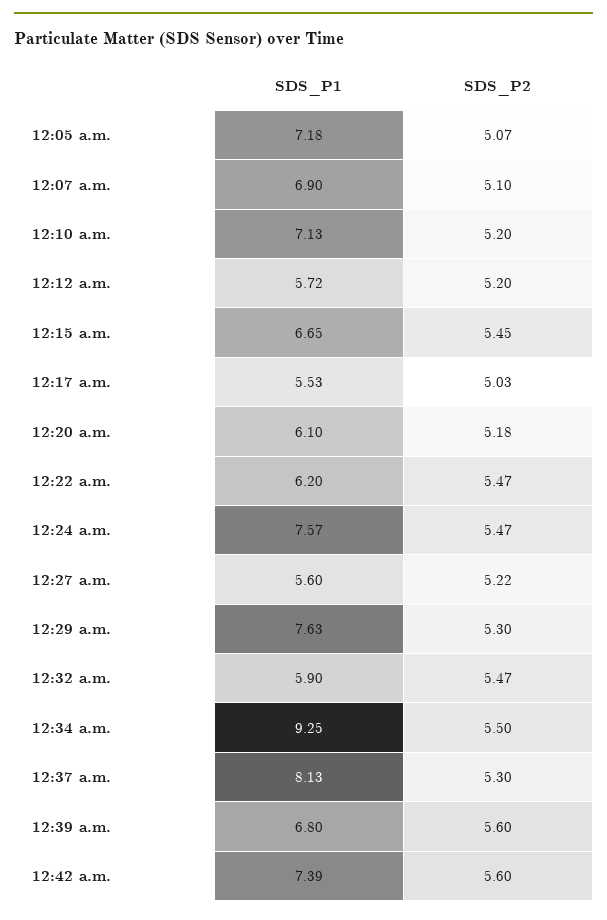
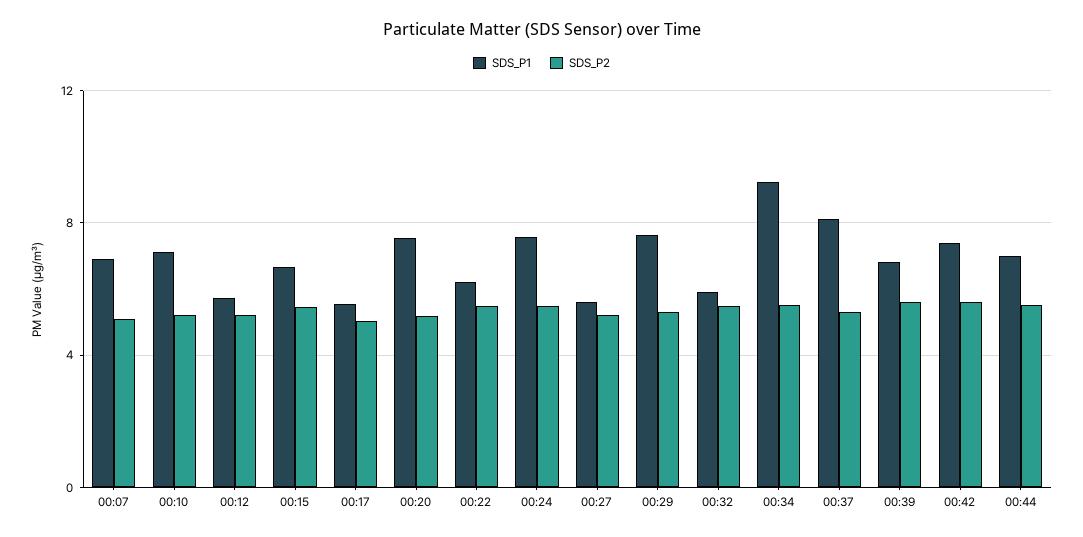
SDS_P1, 12:05 a.m.: 7.18 -> none
SDS_P2, 12:05 a.m.: 5.07 -> none
SDS_P1, 12:20 a.m.: 6.1 -> 7.5
SDS_P1, 00:44: none -> 7
SDS_P2, 00:44: none -> 5.5

